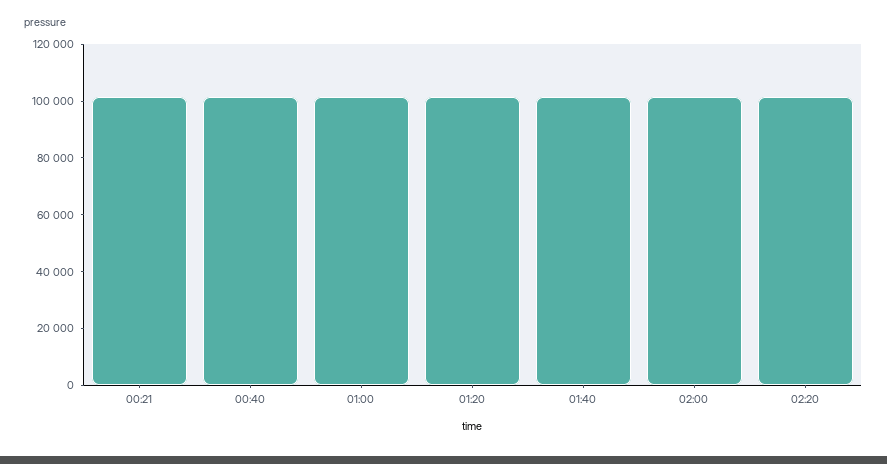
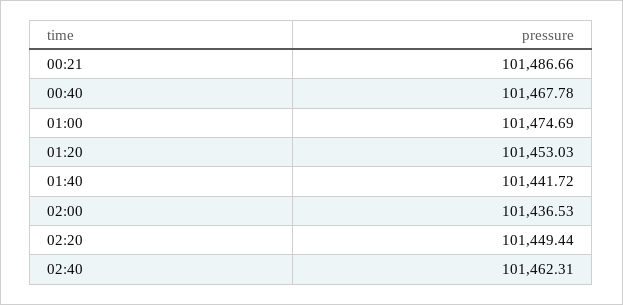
02:40: none -> 101462.31

